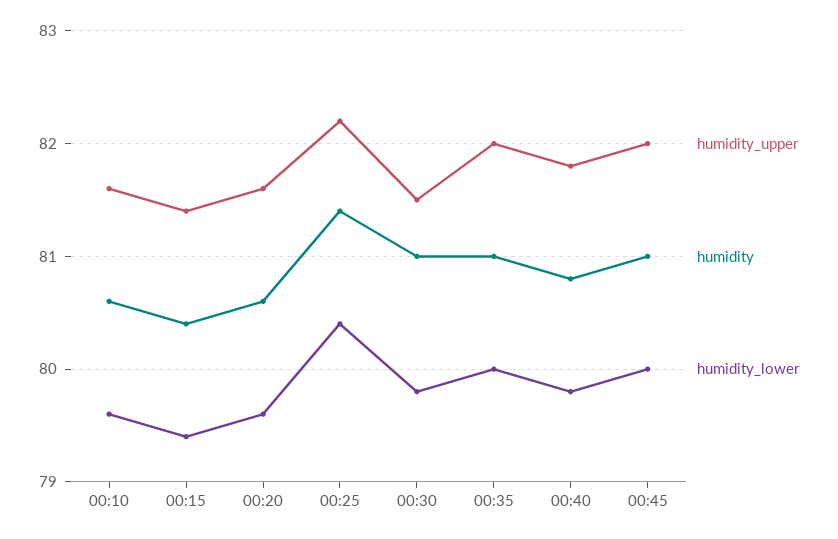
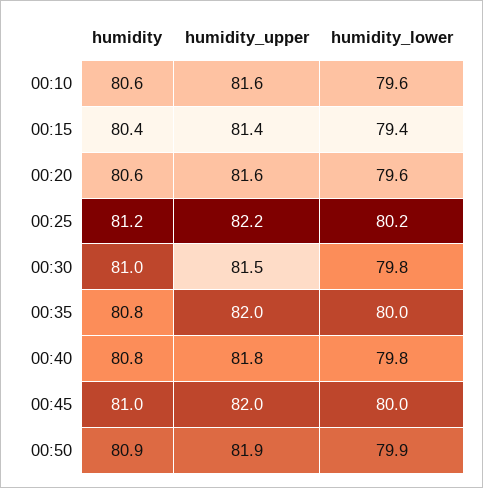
humidity, 00:25: 81.4 -> 81.2
humidity_lower, 00:25: 80.4 -> 80.2
humidity, 00:35: 81 -> 80.8
humidity, 00:50: none -> 80.9
humidity_upper, 00:50: none -> 81.9
humidity_lower, 00:50: none -> 79.9

